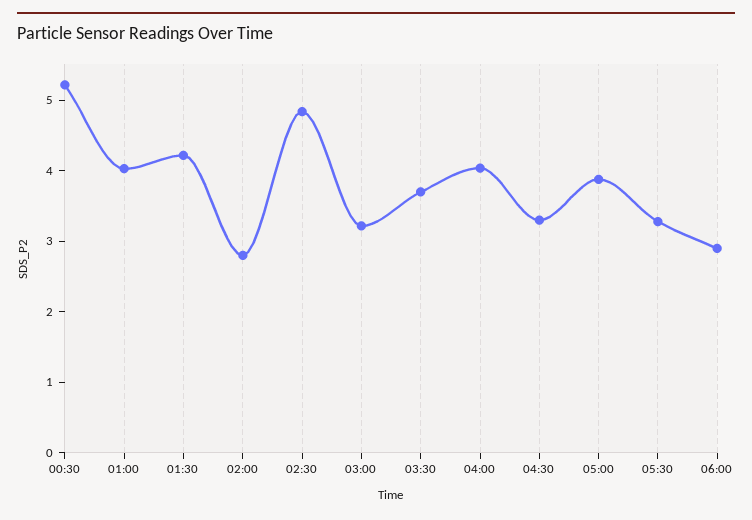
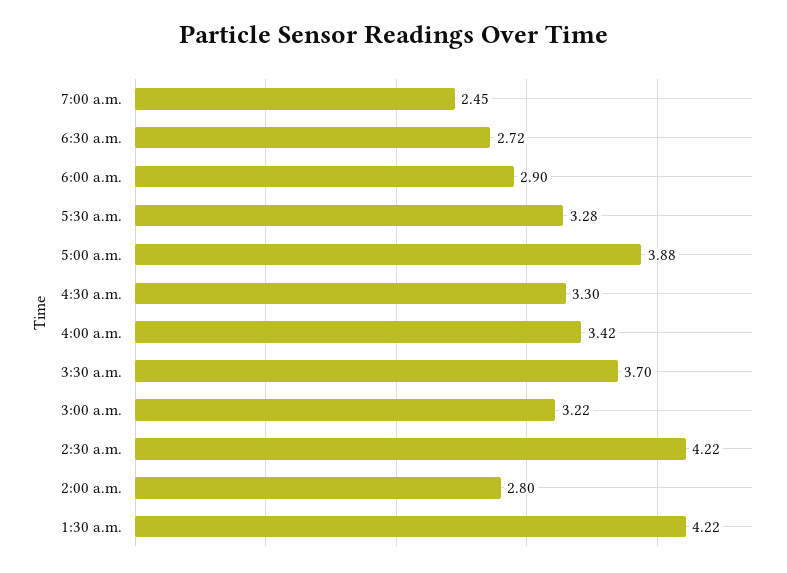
00:30: 5.2 -> none
01:00: 4 -> none
02:30: 4.8 -> 4.22
04:00: 4 -> 3.42
7:00 a.m.: none -> 2.45
6:30 a.m.: none -> 2.72

